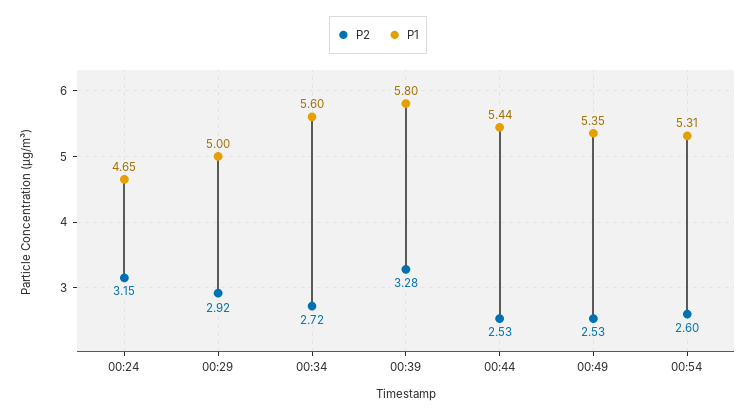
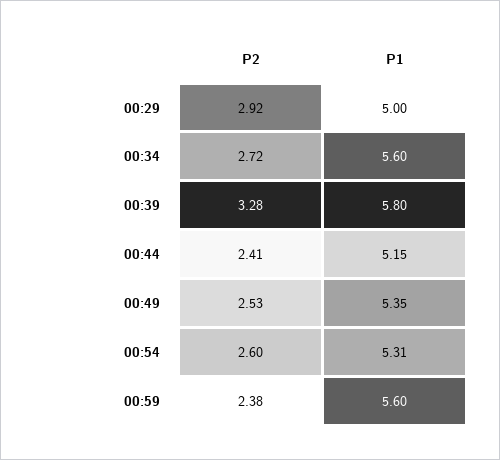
P2, 00:24: 3.15 -> none
P1, 00:24: 4.65 -> none
P2, 00:44: 2.53 -> 2.41
P1, 00:44: 5.44 -> 5.15
P2, 00:59: none -> 2.38
P1, 00:59: none -> 5.6

